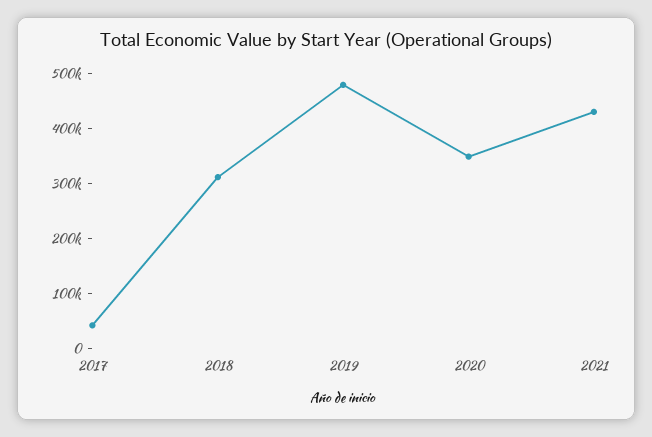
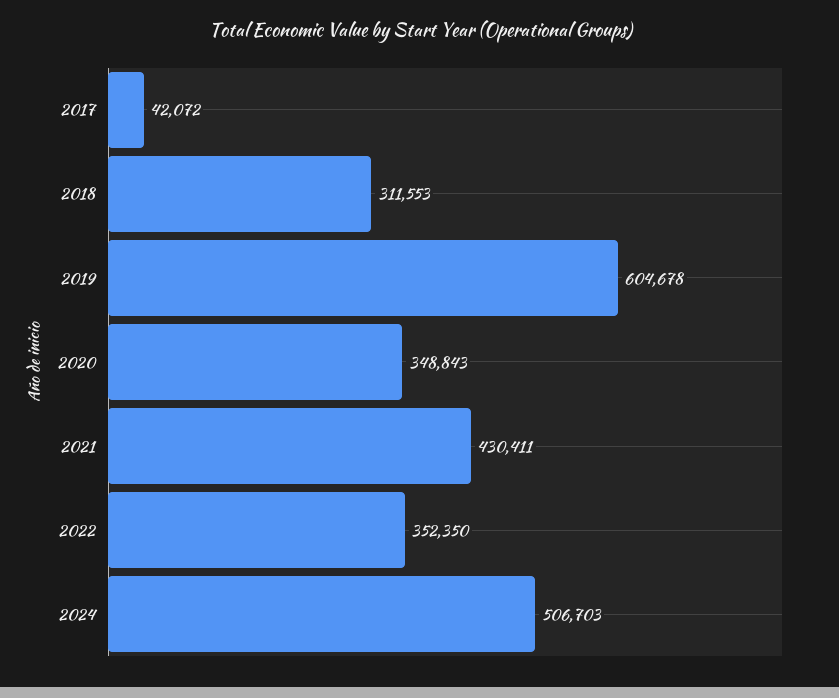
2019: 480000 -> 604678
2022: none -> 352350
2024: none -> 506703

